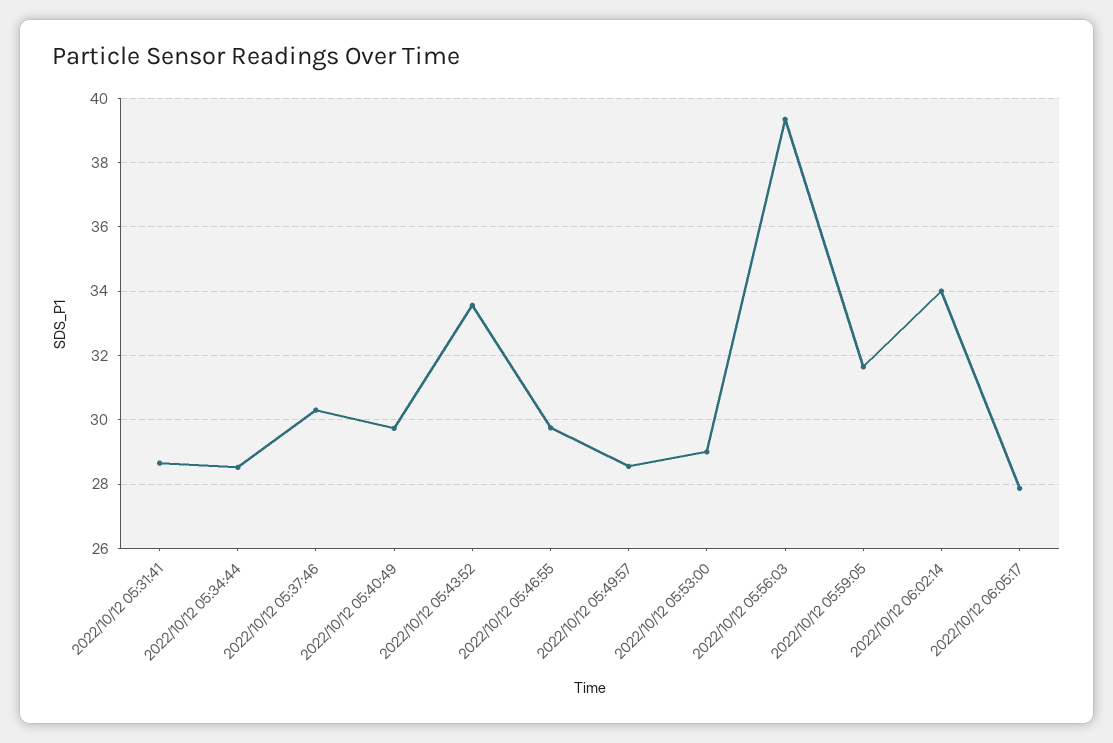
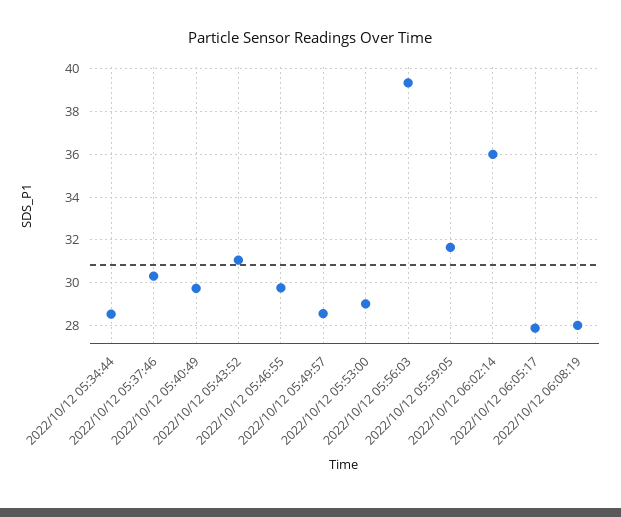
2022/10/12 05:31:41: 28.6 -> none
2022/10/12 05:43:52: 33.6 -> 31
2022/10/12 06:02:14: 34 -> 36
2022/10/12 06:08:19: none -> 28

